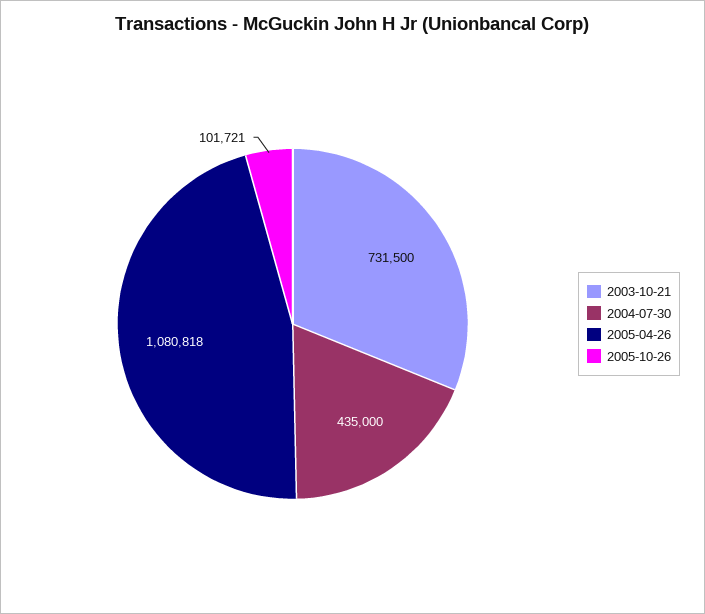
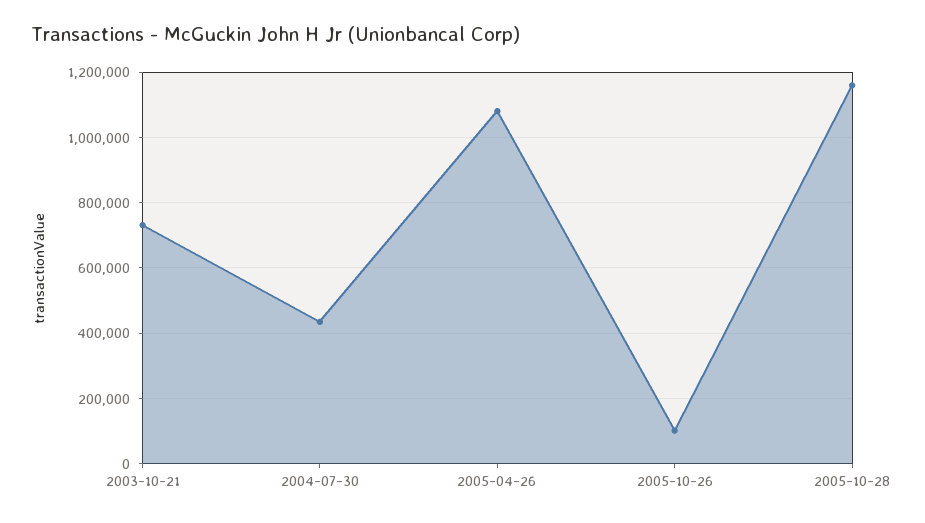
2005-10-28: none -> 1160000

